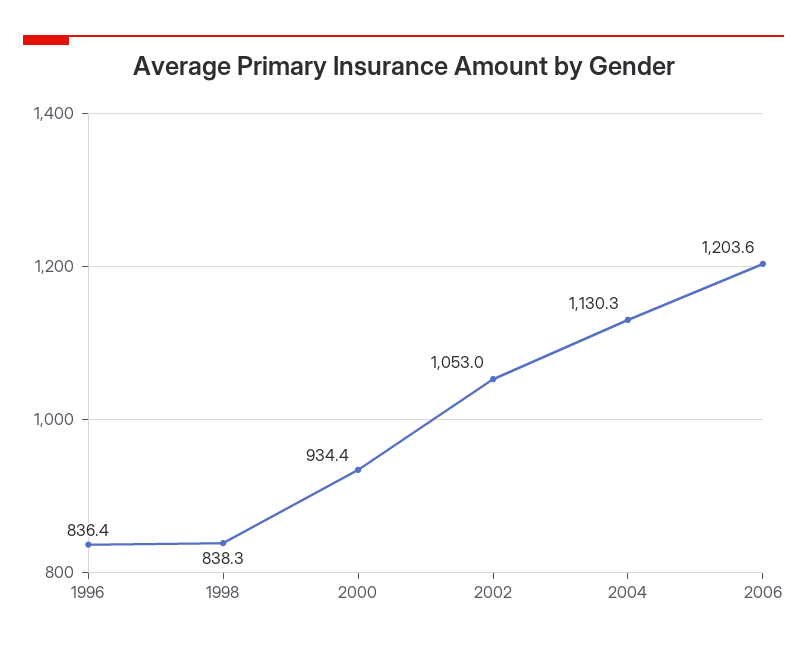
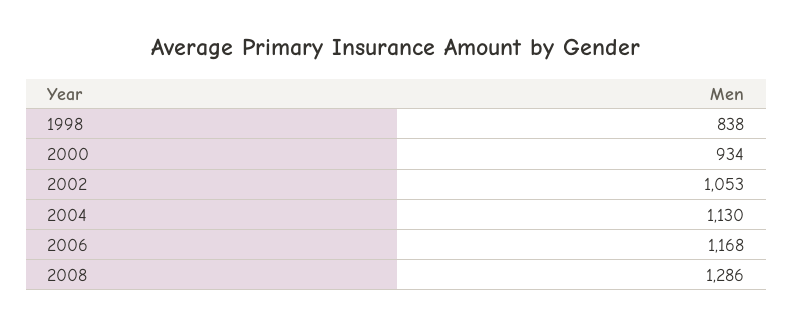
1996: 836.4 -> none
2006: 1203.6 -> 1168
2008: none -> 1286

